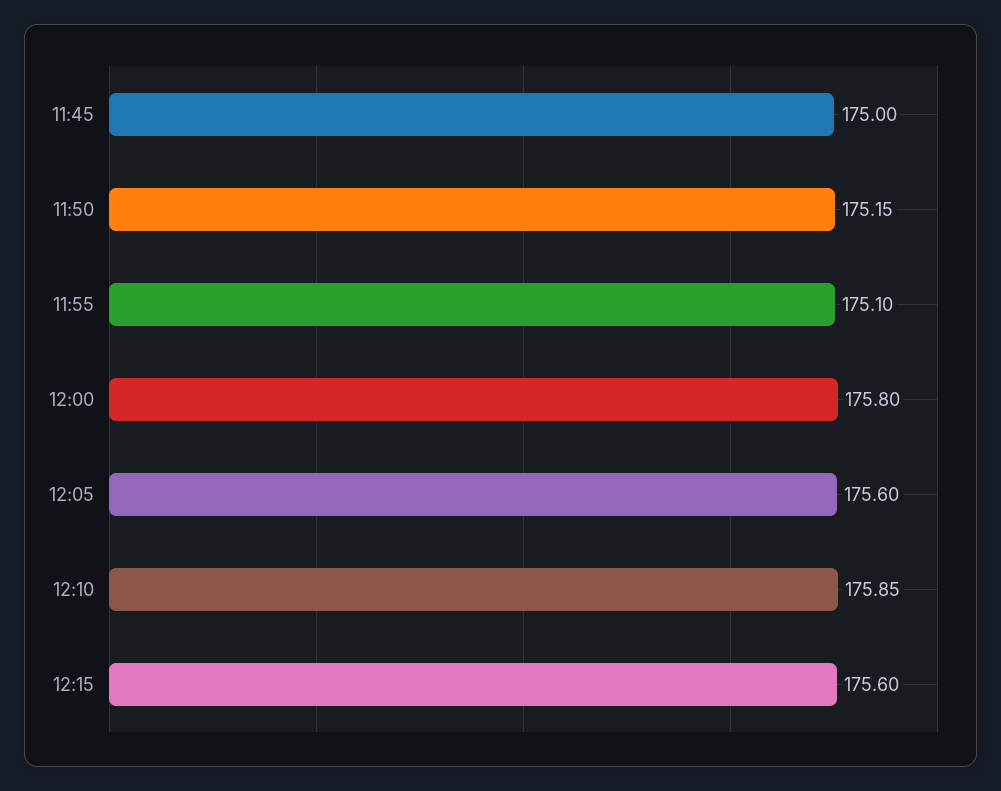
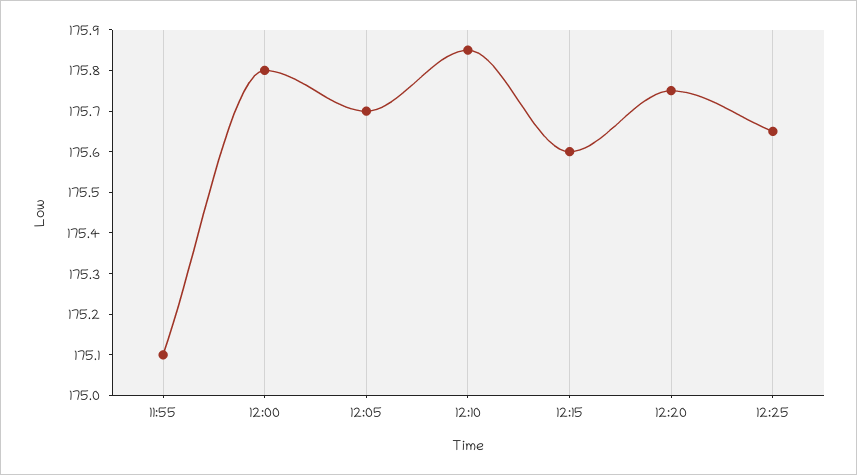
11:45: 175 -> none
11:50: 175.15 -> none
12:05: 175.6 -> 175.7
12:20: none -> 175.75
12:25: none -> 175.65

